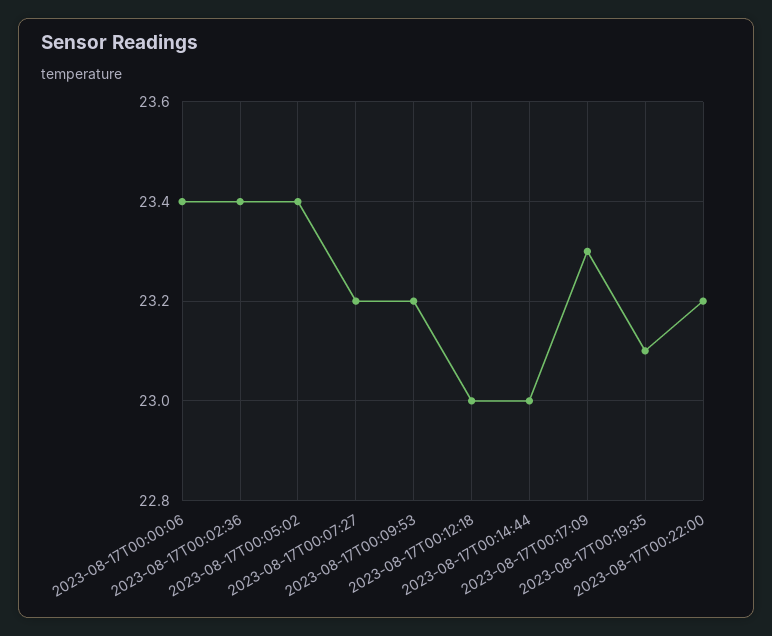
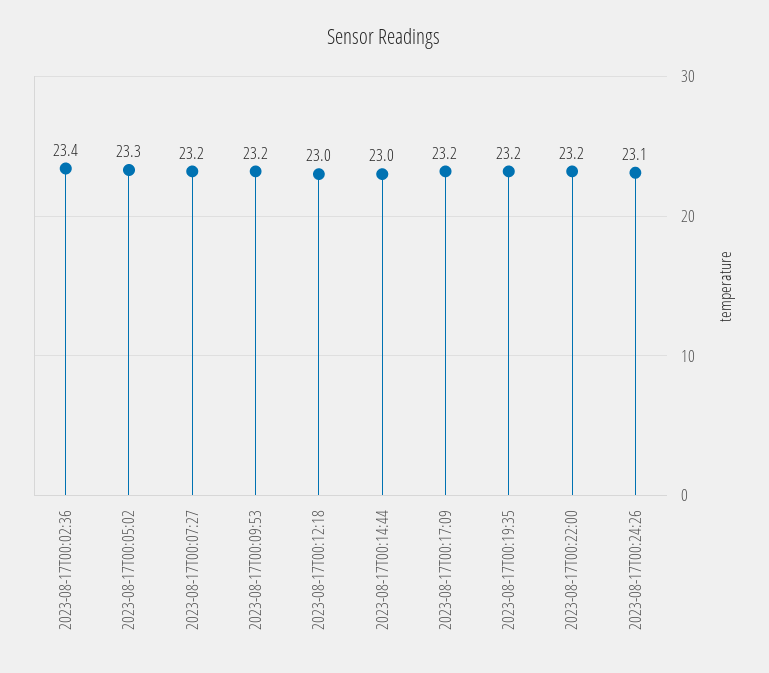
2023-08-17T00:00:06: 23.4 -> none
2023-08-17T00:05:02: 23.4 -> 23.3
2023-08-17T00:17:09: 23.3 -> 23.2
2023-08-17T00:19:35: 23.1 -> 23.2
2023-08-17T00:24:26: none -> 23.1

